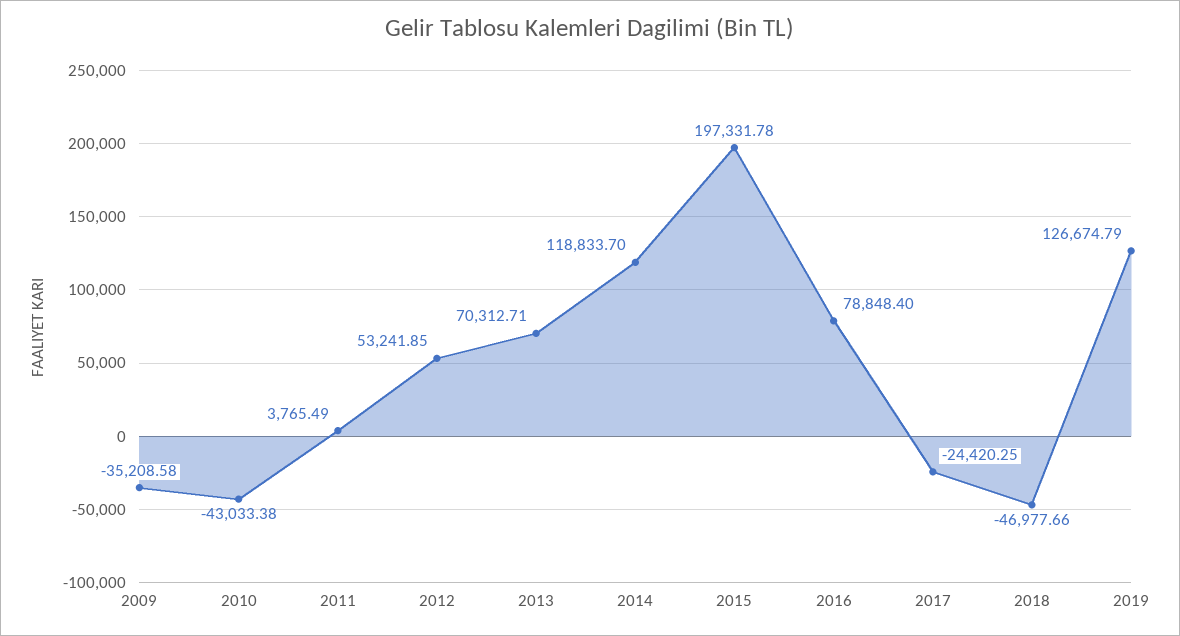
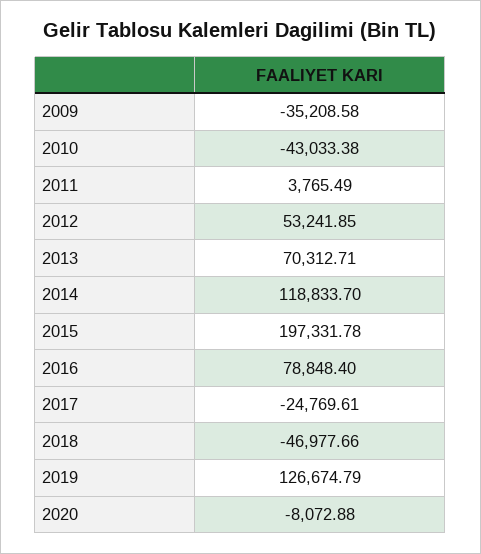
2017: -24420.25 -> -24769.61
2020: none -> -8072.88

